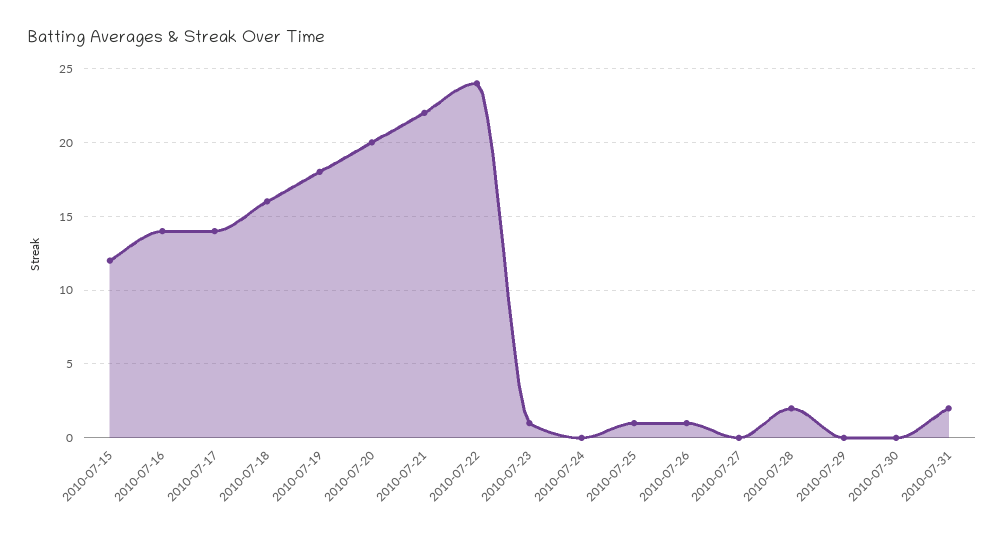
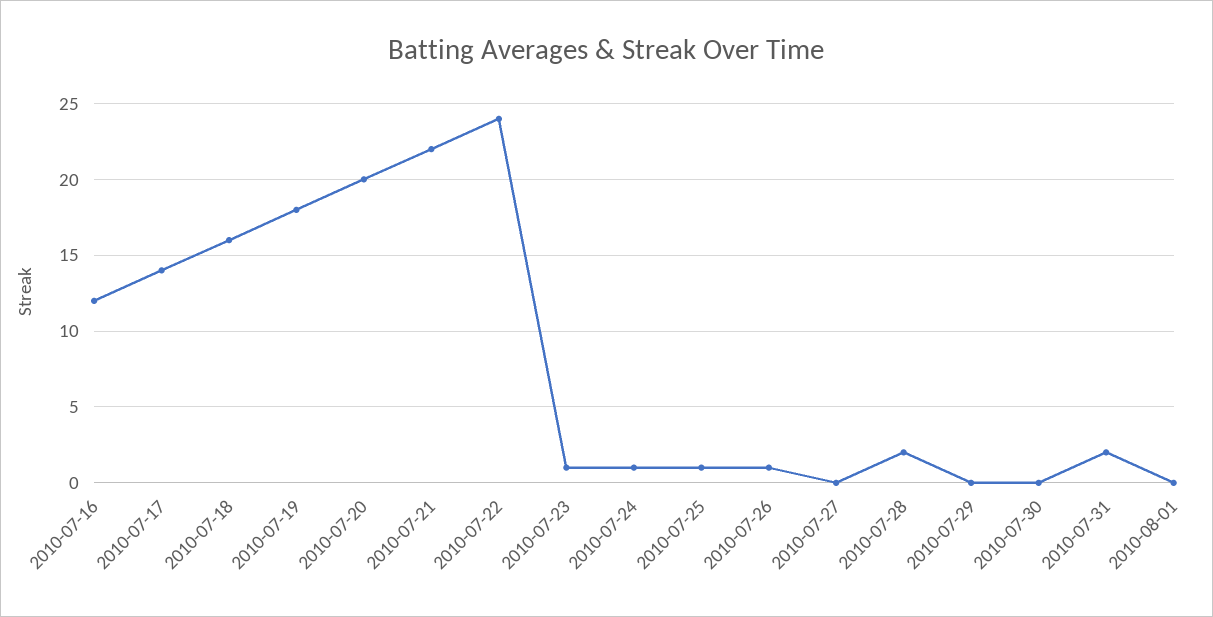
2010-07-15: 12 -> none
2010-07-16: 14 -> 12
2010-07-24: 0 -> 1
2010-08-01: none -> 0

